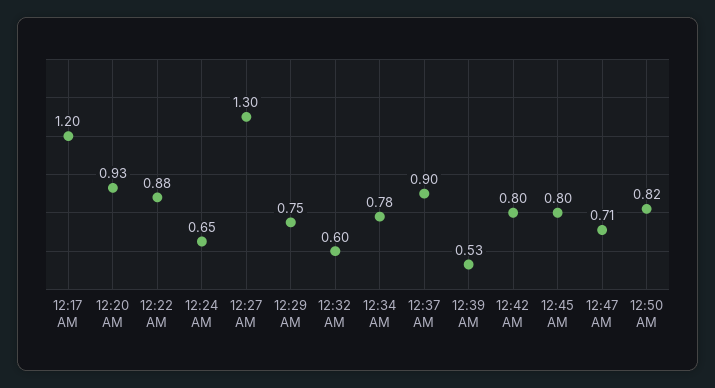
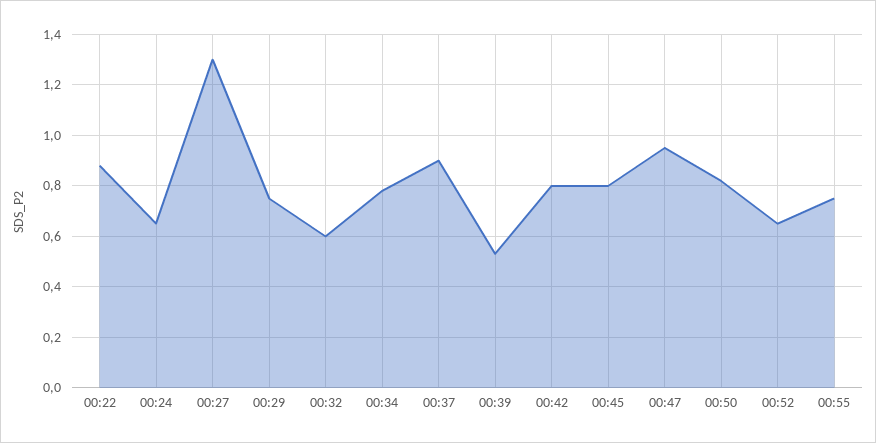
12:17 AM: 1.2 -> none
12:20 AM: 0.93 -> none
12:47 AM: 0.71 -> 0.95
00:52: none -> 0.65
00:55: none -> 0.75

